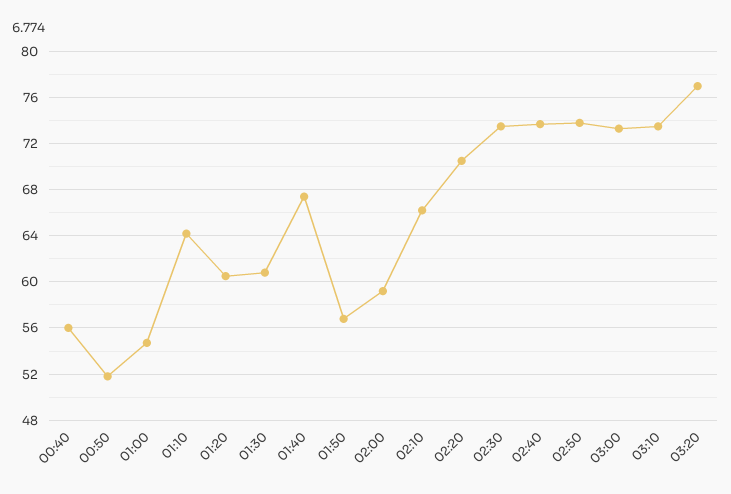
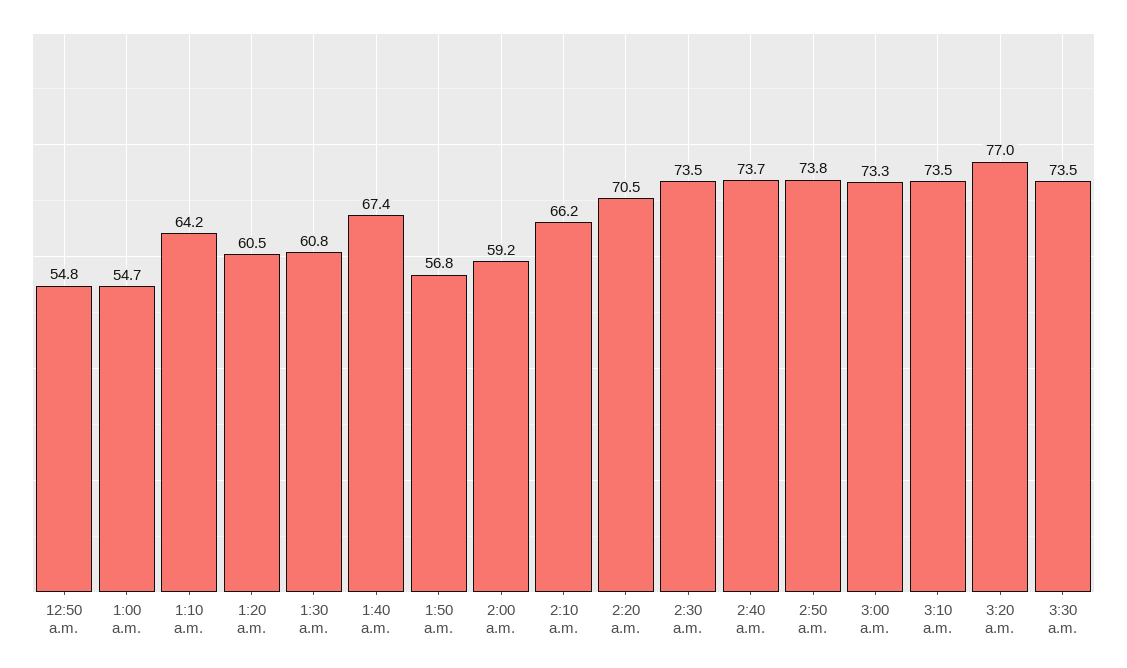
00:40: 56 -> none
00:50: 52 -> 54.8
3:30 a.m.: none -> 73.5

